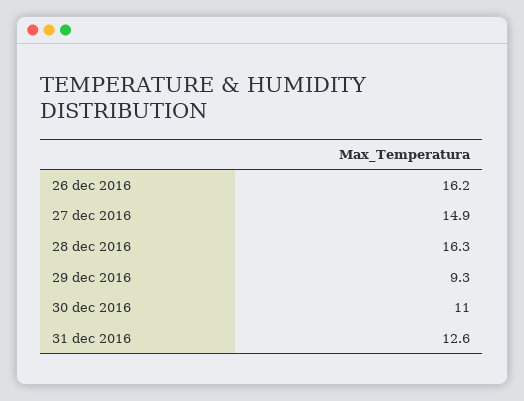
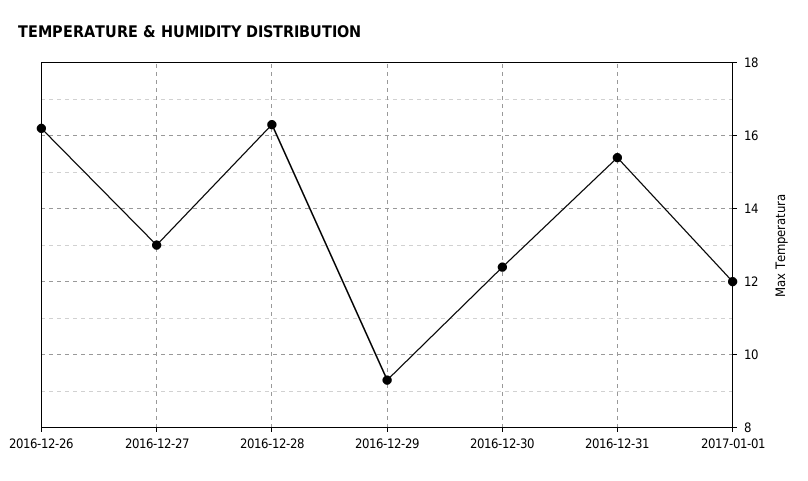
27 dec 2016: 14.9 -> 13
30 dec 2016: 11 -> 12.5
31 dec 2016: 12.6 -> 15.5
2017-01-01: none -> 12

